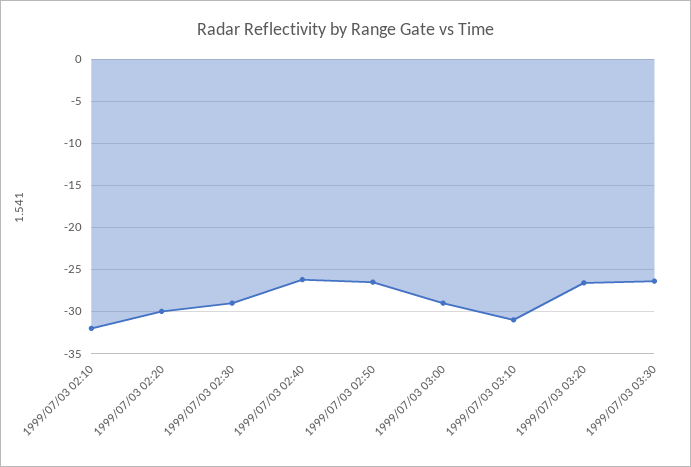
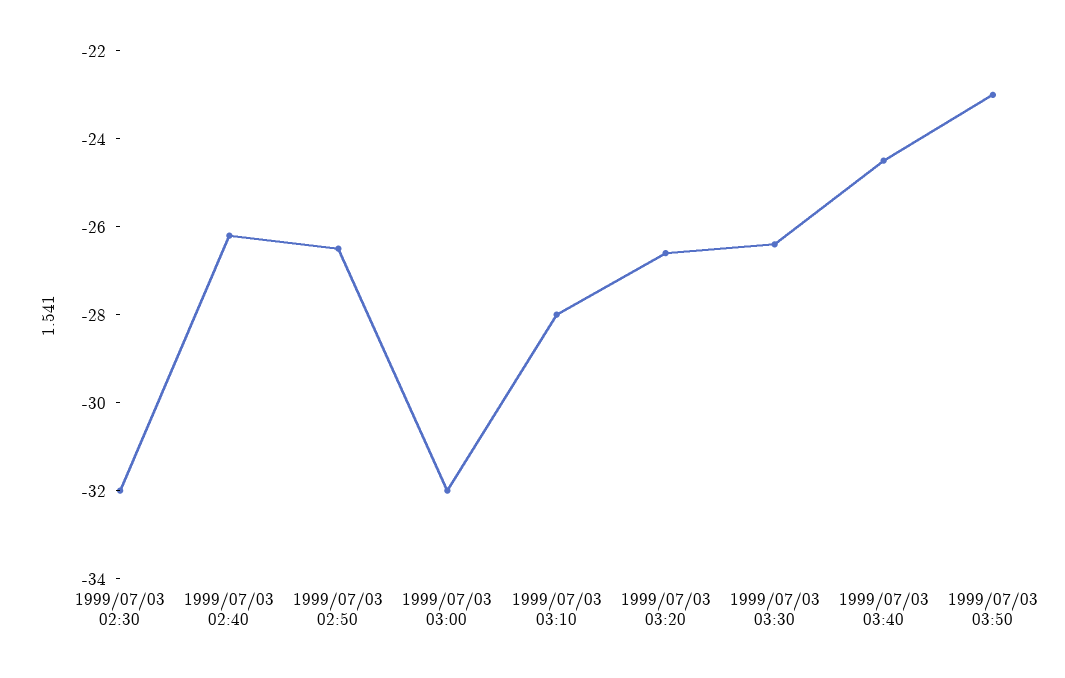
1999/07/03 02:10: -32 -> none
1999/07/03 02:20: -30 -> none
1999/07/03 02:30: -29 -> -32
1999/07/03 03:00: -29 -> -32
1999/07/03 03:10: -31 -> -28
1999/07/03 03:40: none -> -24.5
1999/07/03 03:50: none -> -23

